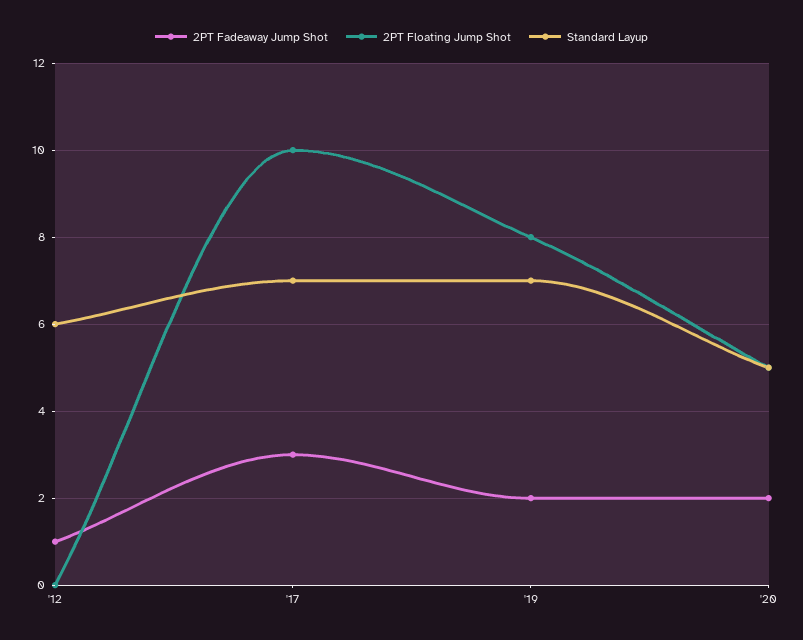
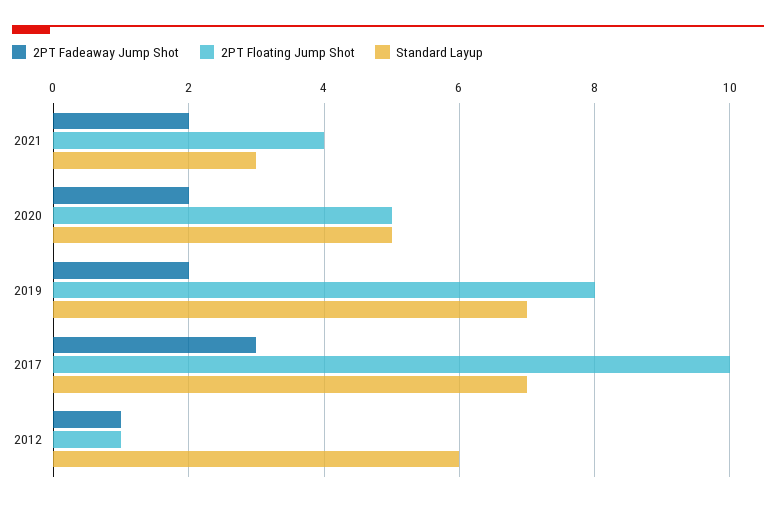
2PT Floating Jump Shot, '12: 0 -> 1
2PT Fadeaway Jump Shot, 2021: none -> 2
2PT Floating Jump Shot, 2021: none -> 4
Standard Layup, 2021: none -> 3

